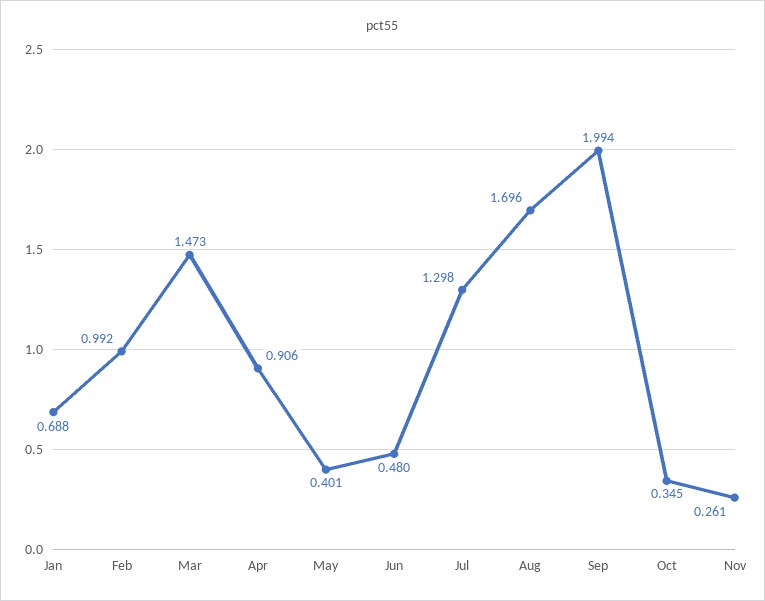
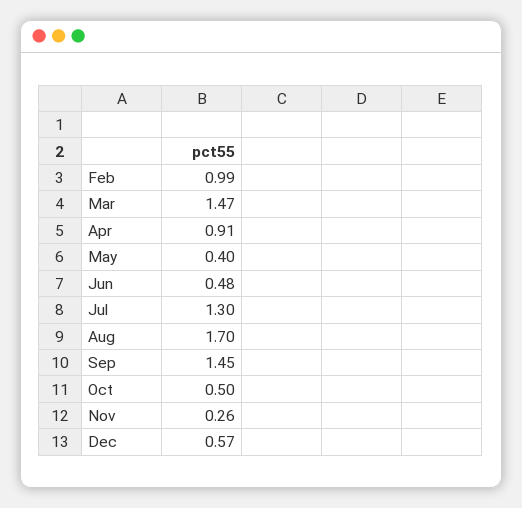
Jan: 0.688 -> none
Sep: 1.994 -> 1.45
Oct: 0.345 -> 0.5
Dec: none -> 0.57

